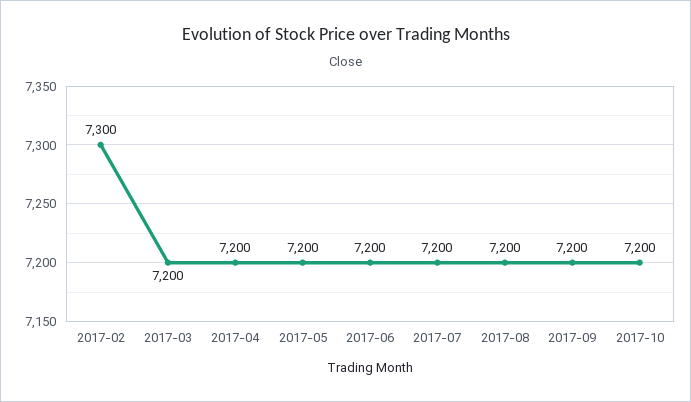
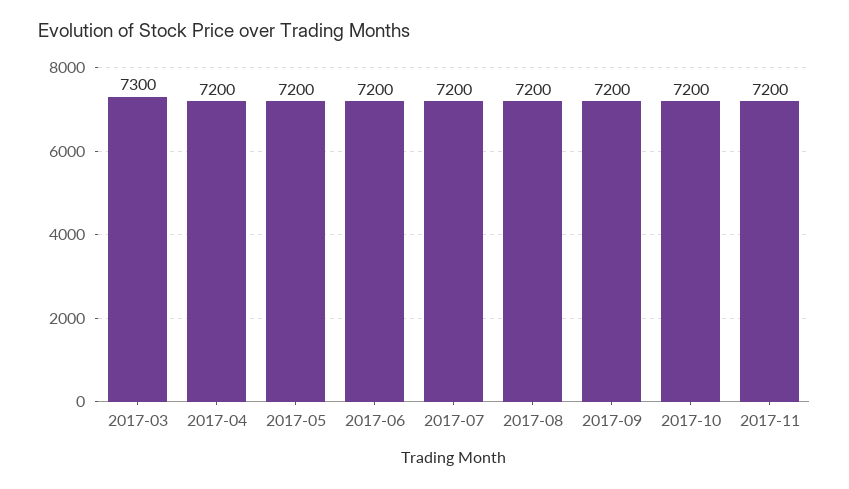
2017-02: 7300 -> none
2017-03: 7200 -> 7300
2017-11: none -> 7200

